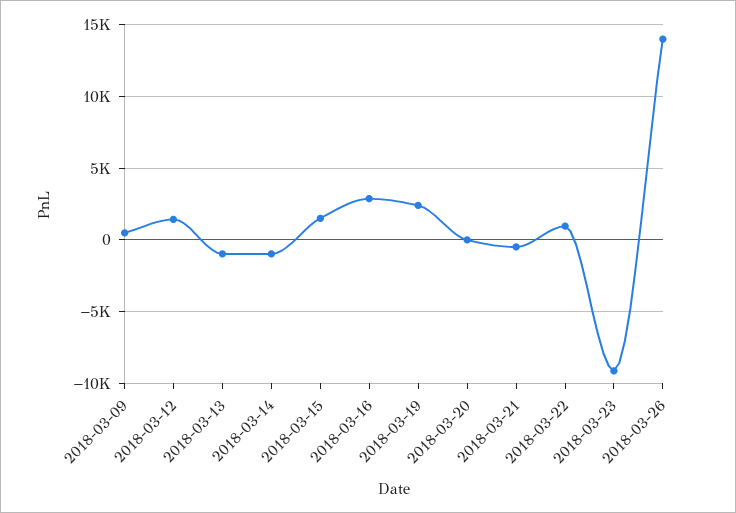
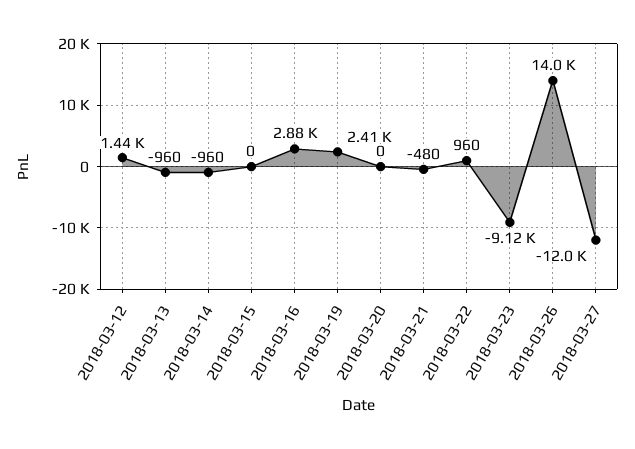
2018-03-09: 500 -> none
2018-03-15: 1500 -> 0
2018-03-27: none -> -12000

